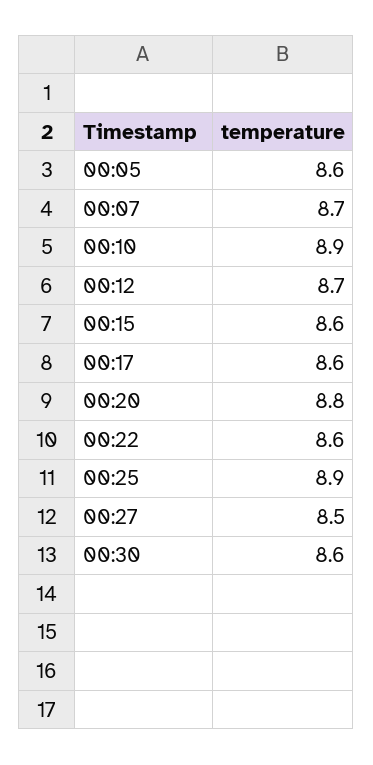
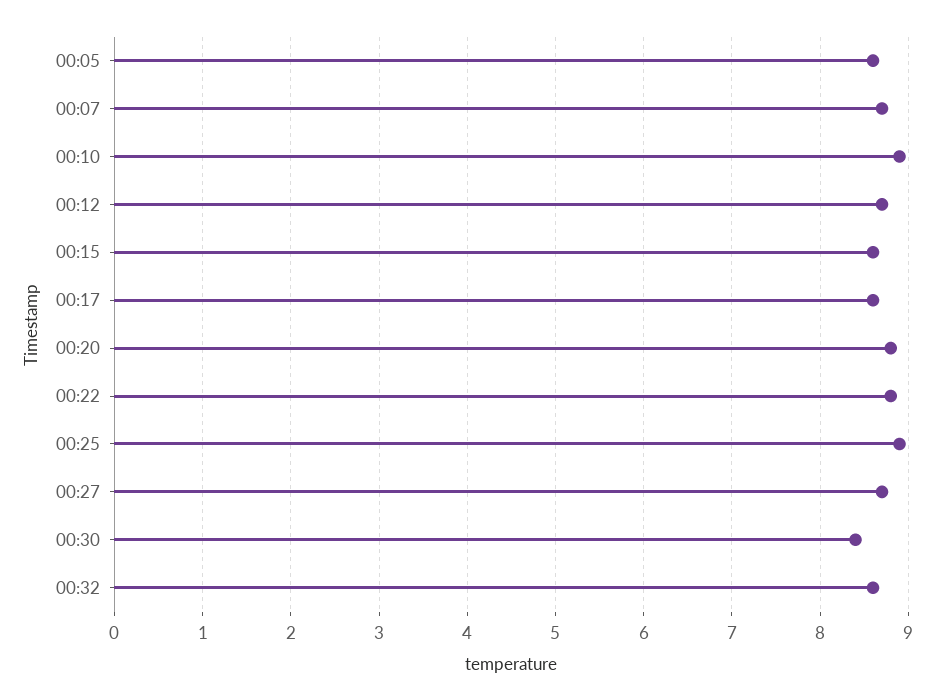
00:22: 8.6 -> 8.8
00:27: 8.5 -> 8.7
00:30: 8.6 -> 8.4
00:32: none -> 8.6

